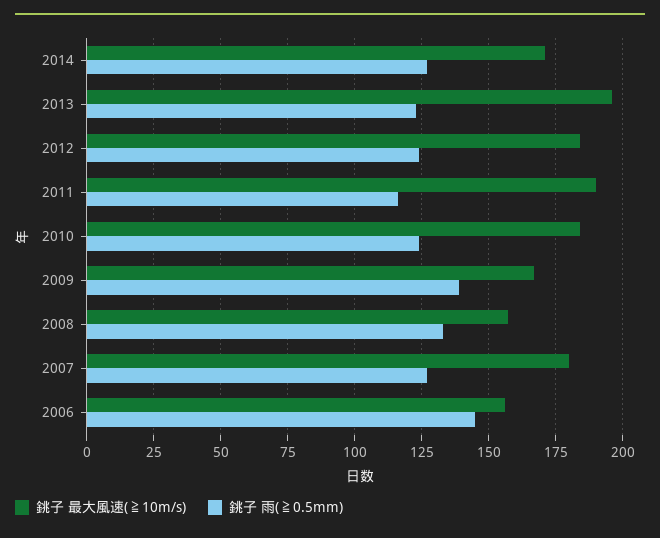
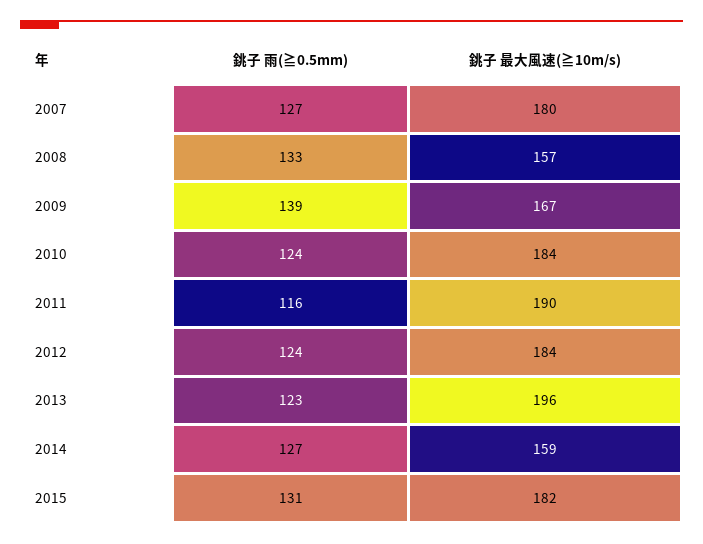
銚子 最大風速(≧10m/s), 2014: 170 -> 159
銚子 最大風速(≧10m/s), 2006: 155 -> none
銚子 雨(≧0.5mm), 2006: 145 -> none
銚子 雨(≧0.5mm), 2015: none -> 131
銚子 最大風速(≧10m/s), 2015: none -> 182

